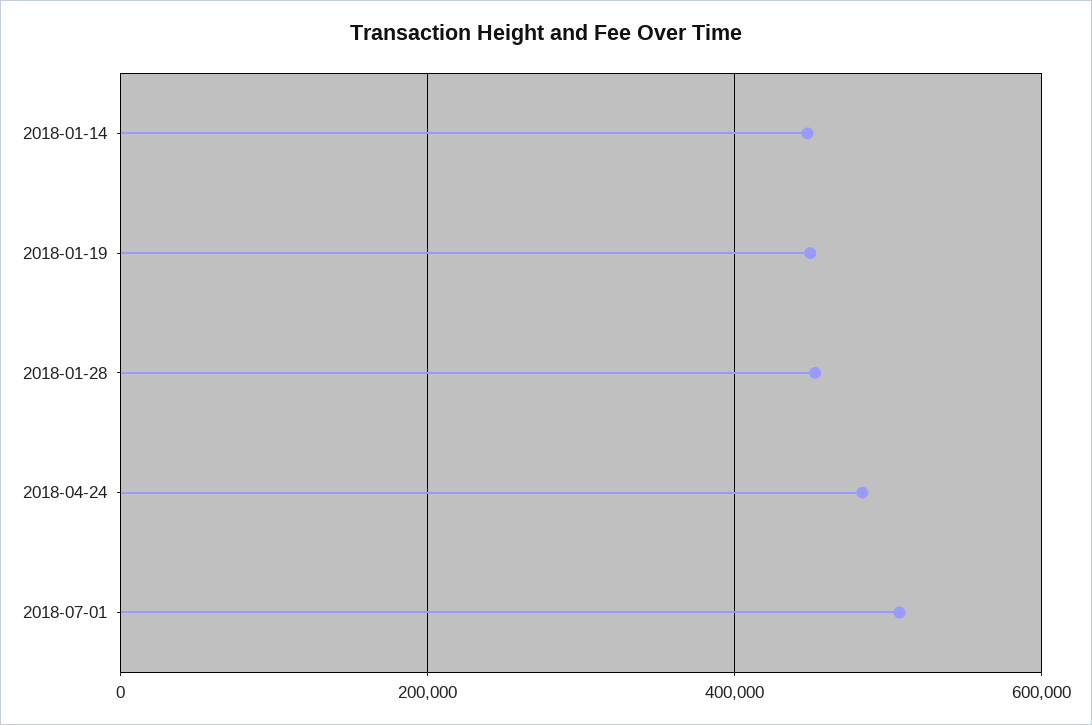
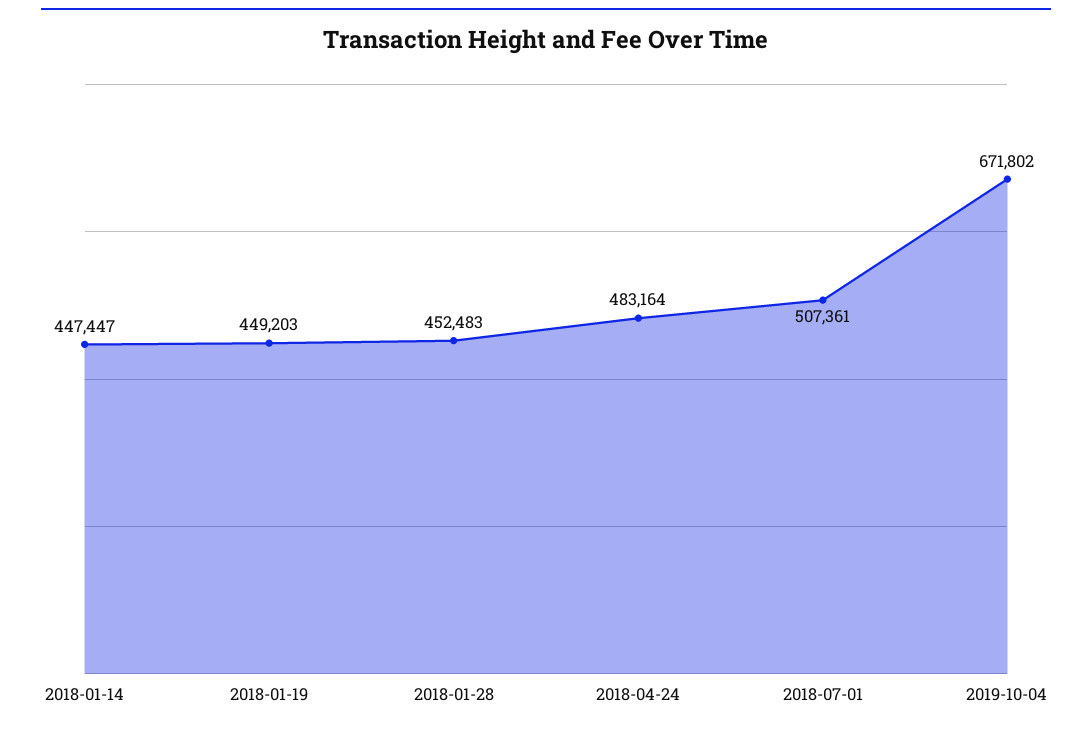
2019-10-04: none -> 671802

